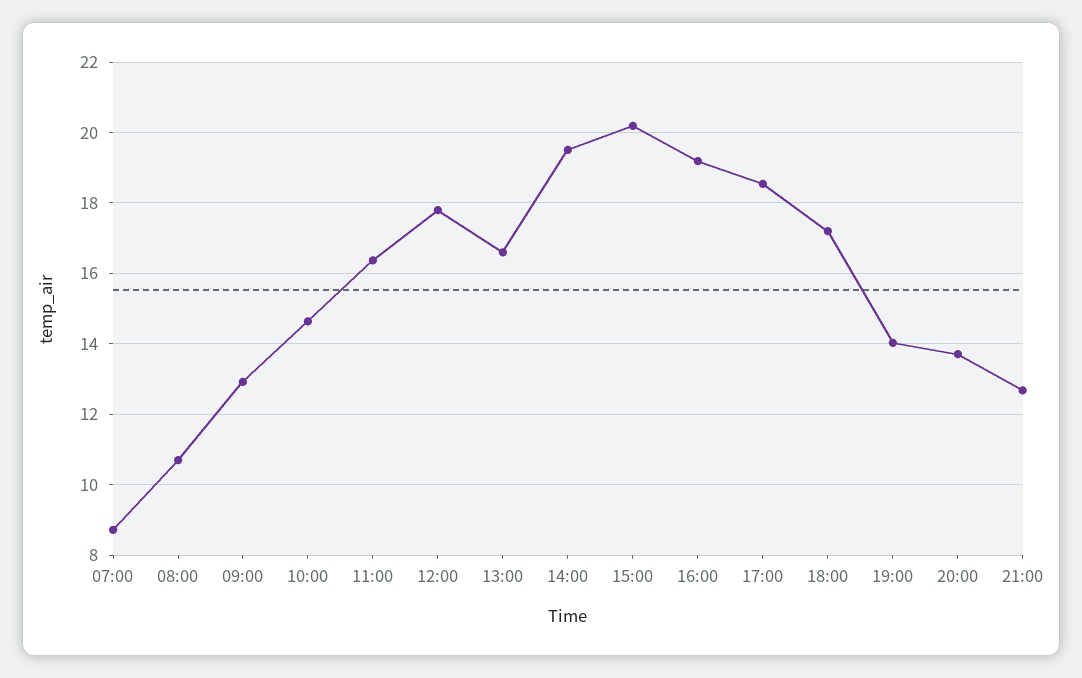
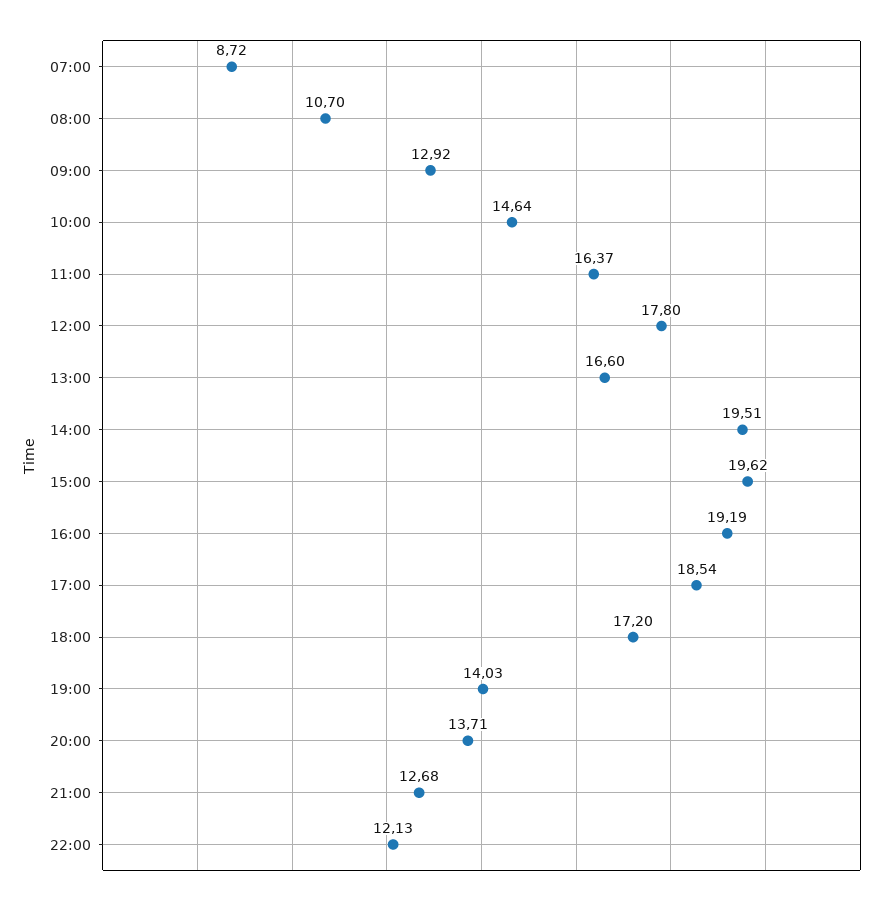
15:00: 20.2 -> 19.62
22:00: none -> 12.13

